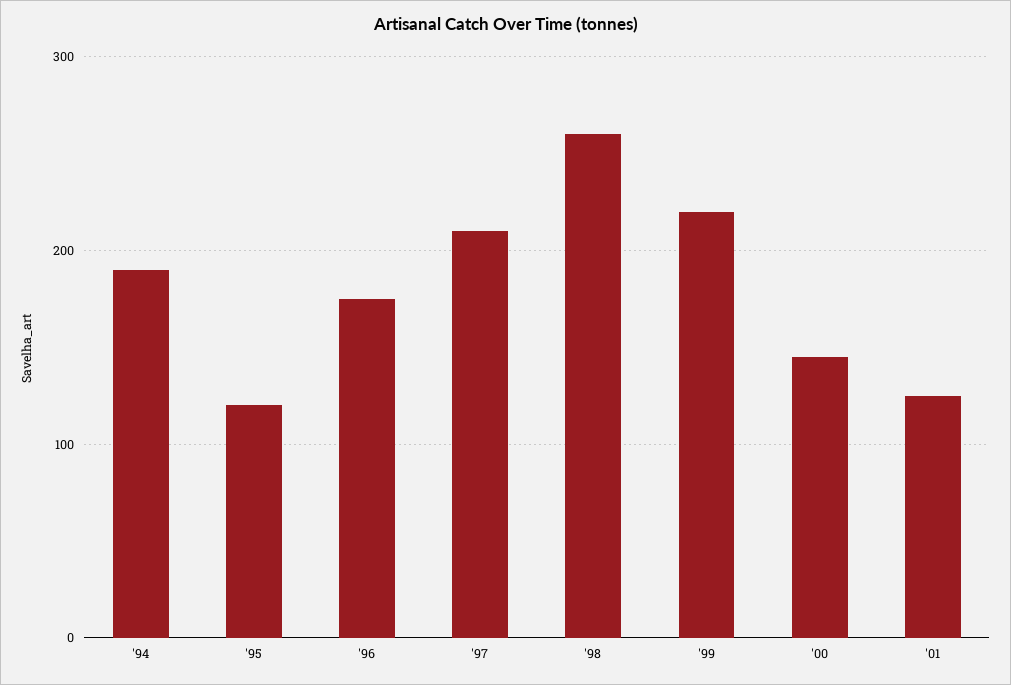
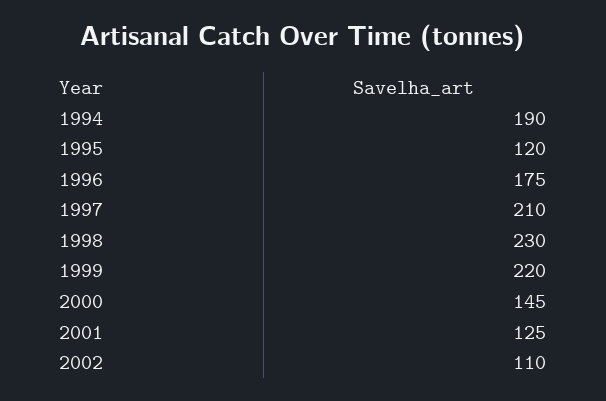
'98: 260 -> 230
2002: none -> 110

